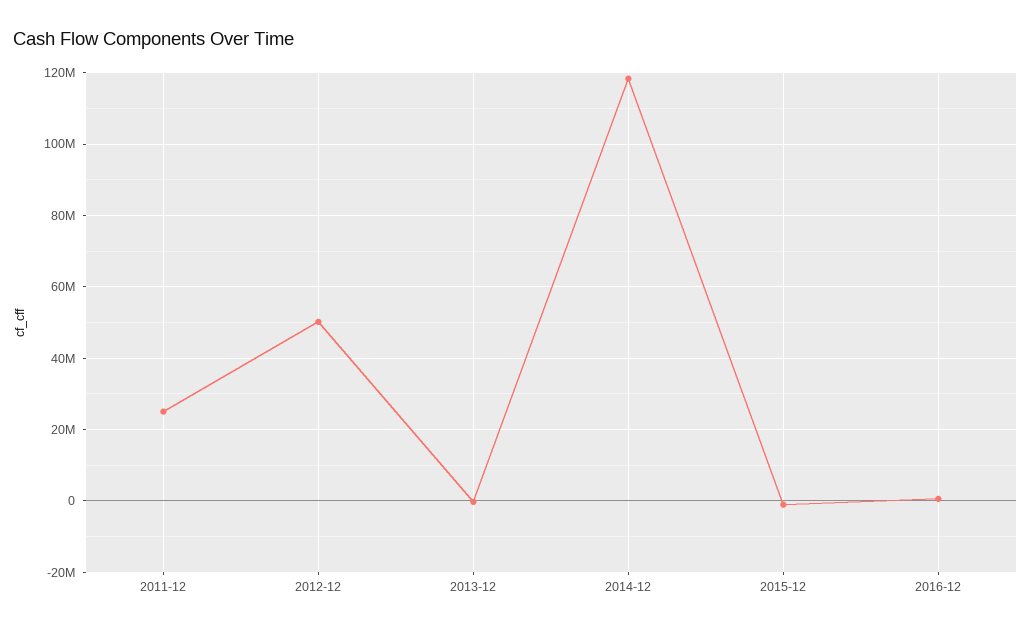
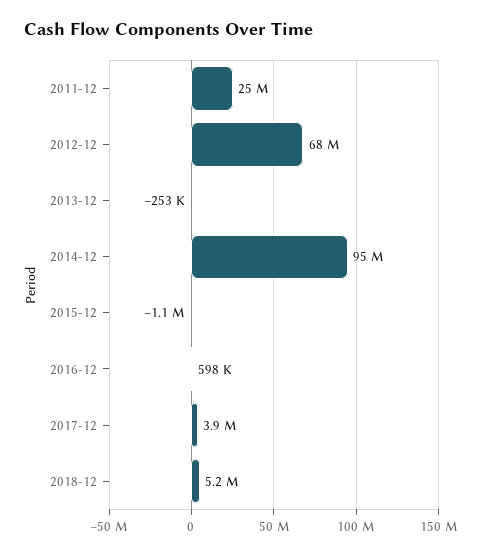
2012-12: 50000000 -> 68000000
2014-12: 118000000 -> 95000000
2017-12: none -> 3900000
2018-12: none -> 5200000

